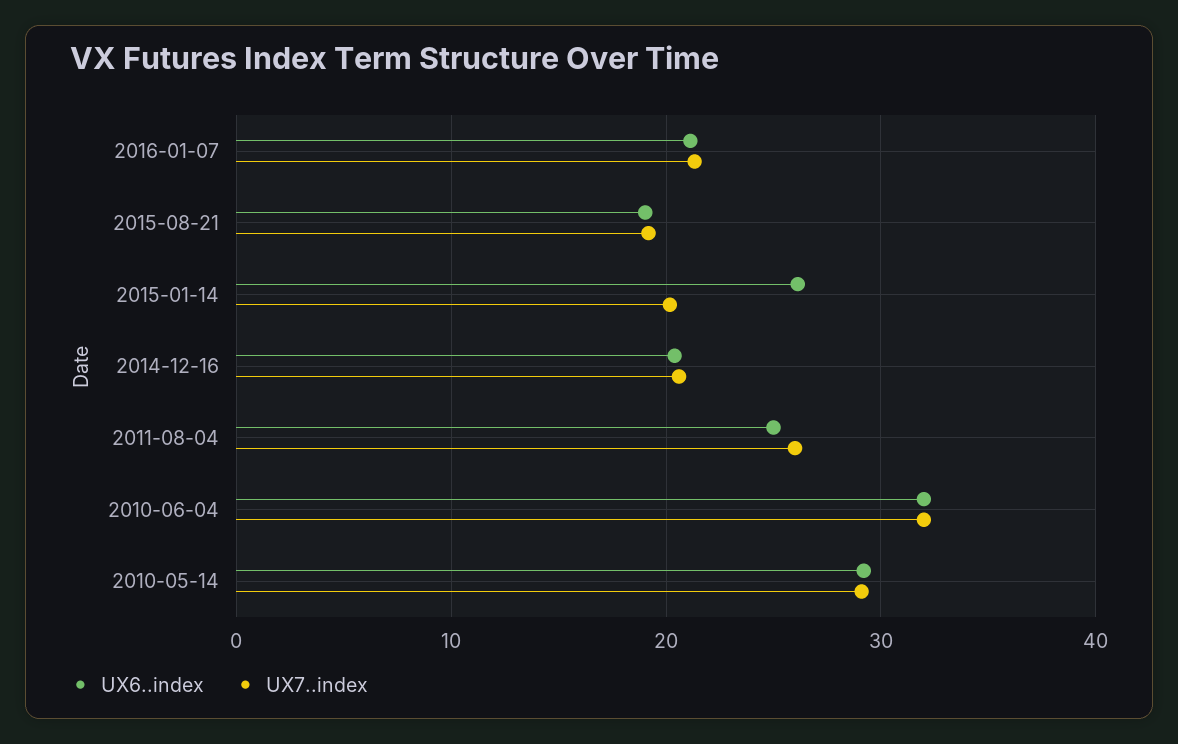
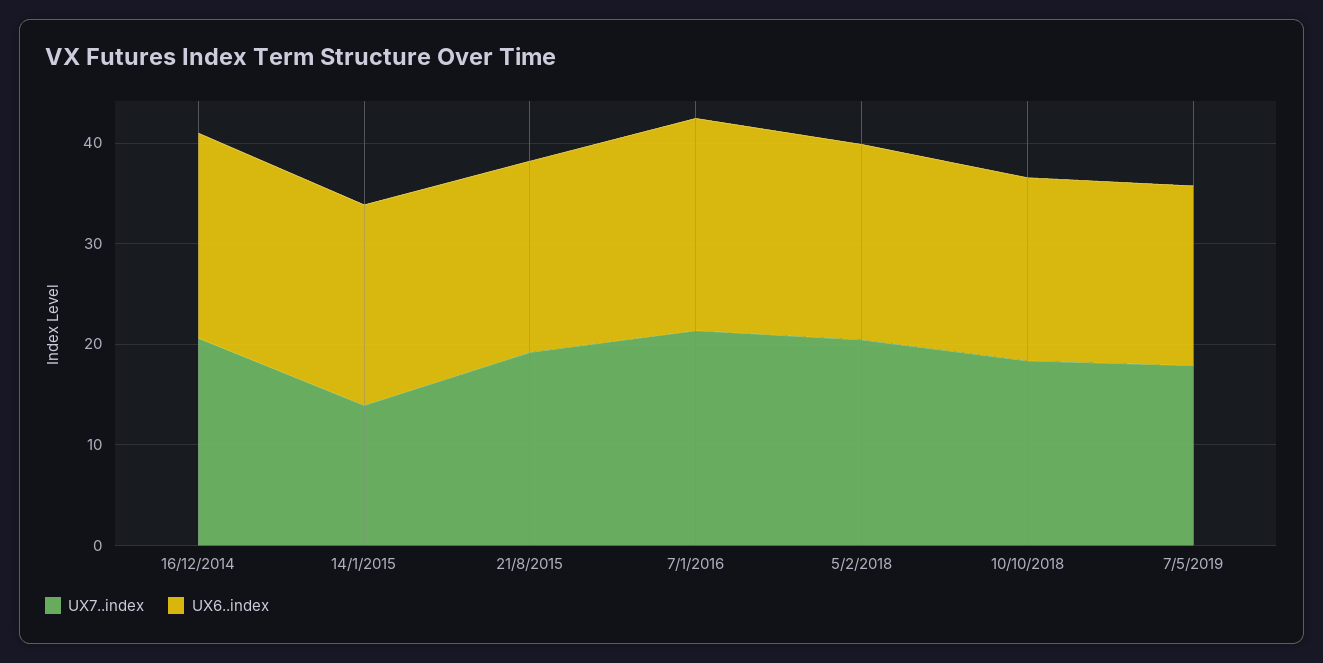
UX6..index, 2015-01-14: 26 -> 20
UX7..index, 2015-01-14: 20 -> 14
UX6..index, 2011-08-04: 25 -> none
UX7..index, 2011-08-04: 26 -> none
UX6..index, 2010-06-04: 32 -> none
UX7..index, 2010-06-04: 32 -> none
UX6..index, 2010-05-14: 29 -> none
UX7..index, 2010-05-14: 29 -> none
UX7..index, 5/2/2018: none -> 20
UX6..index, 5/2/2018: none -> 20
UX7..index, 10/10/2018: none -> 18
UX6..index, 10/10/2018: none -> 18
UX7..index, 7/5/2019: none -> 18
UX6..index, 7/5/2019: none -> 18

